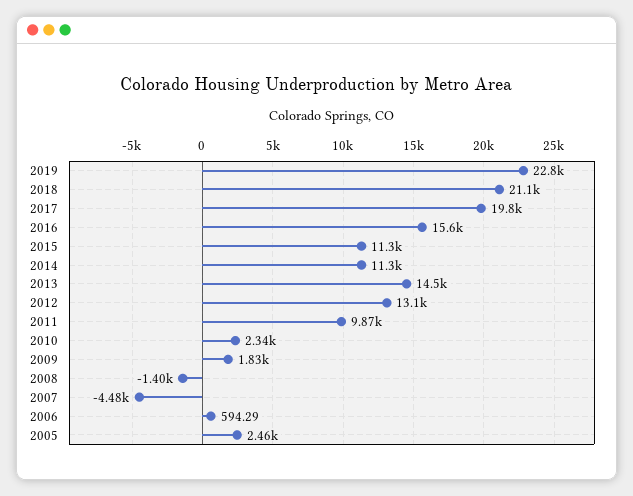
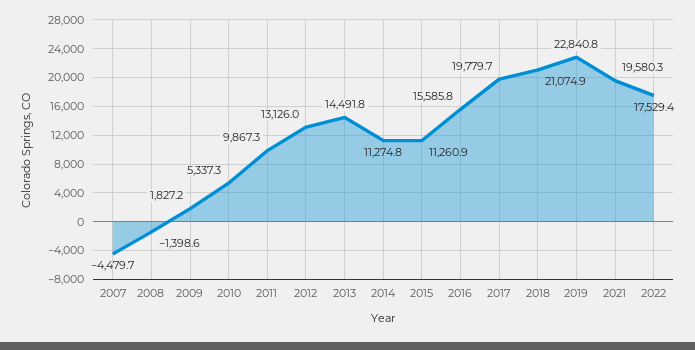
2010: 2340 -> 5337.3
2006: 594.29 -> none
2005: 2460 -> none
2021: none -> 19580.3
2022: none -> 17529.4

